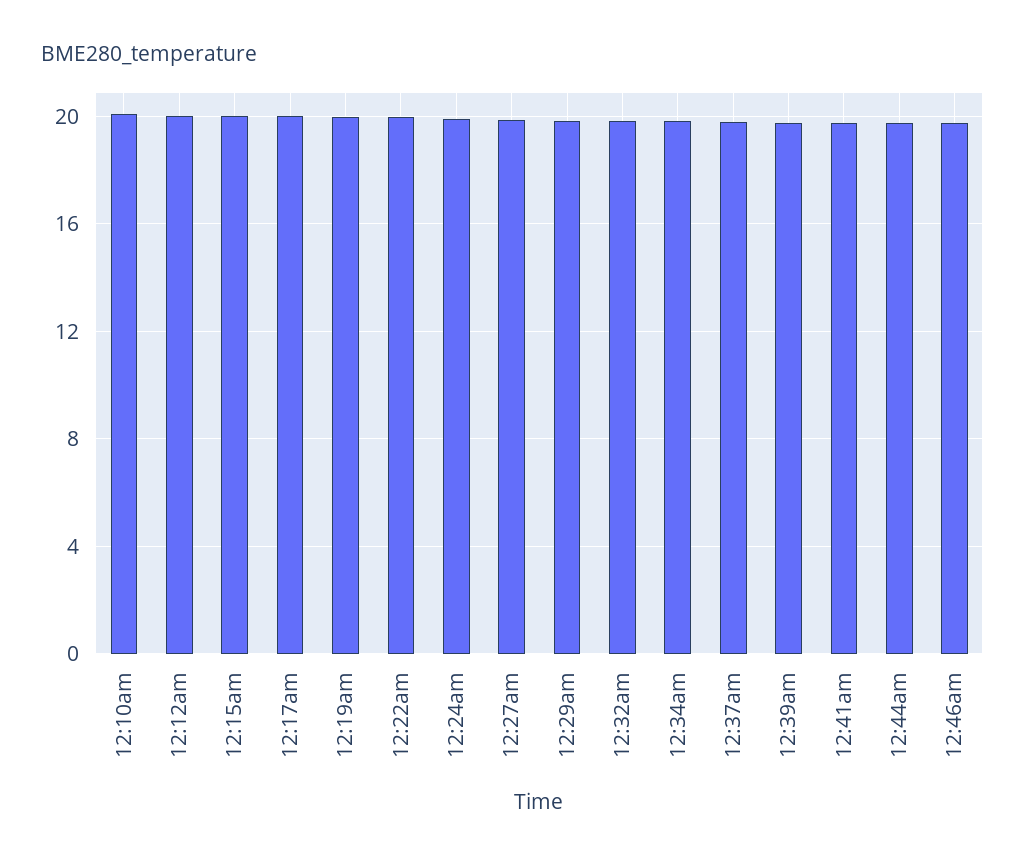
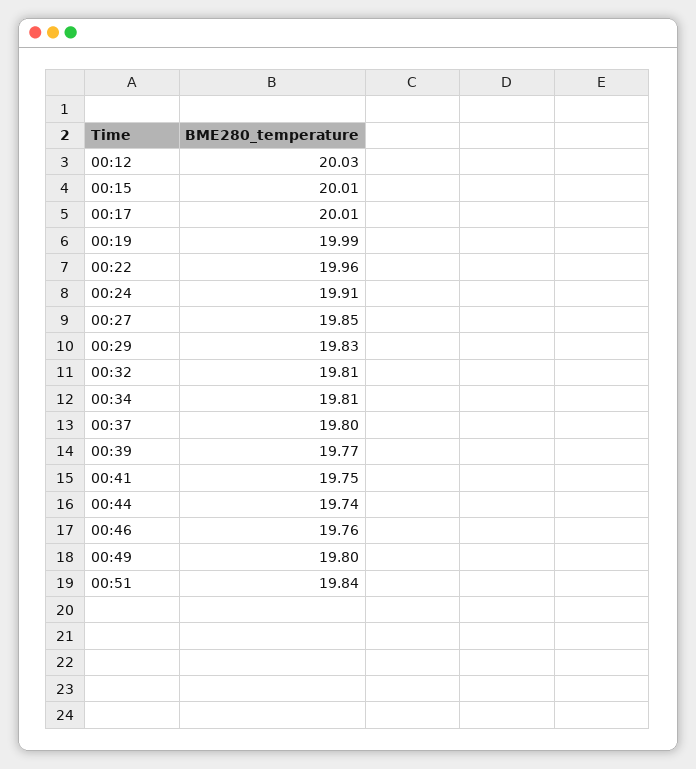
12:10am: 20 -> none
00:49: none -> 19.8
00:51: none -> 19.84

